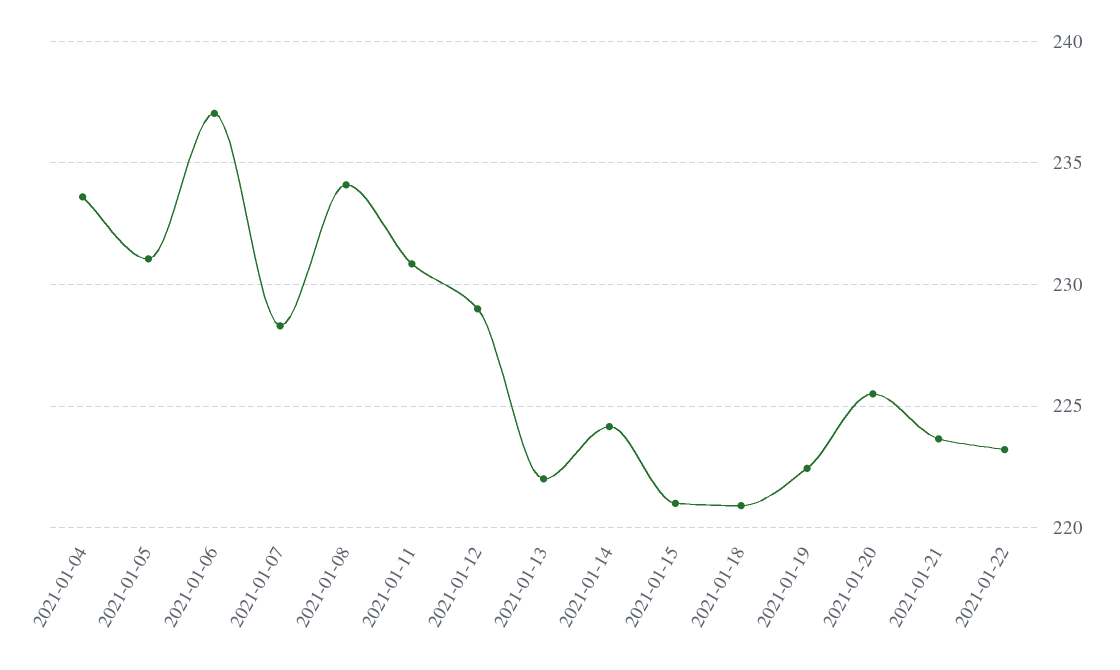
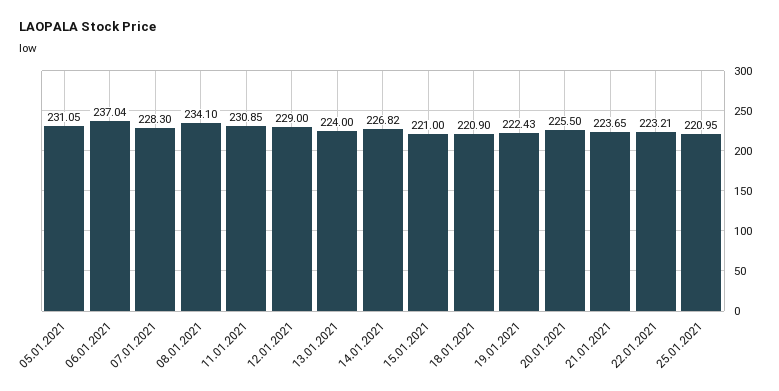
2021-01-04: 233.5 -> none
2021-01-13: 222 -> 224
2021-01-14: 224 -> 226.82
25.01.2021: none -> 220.95

